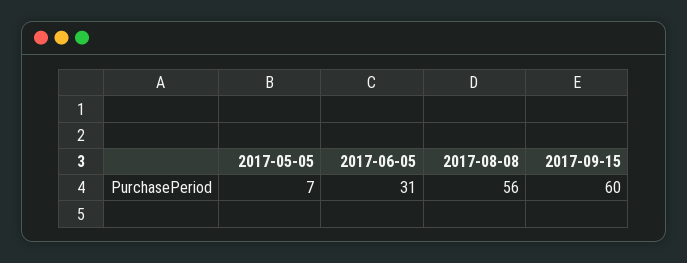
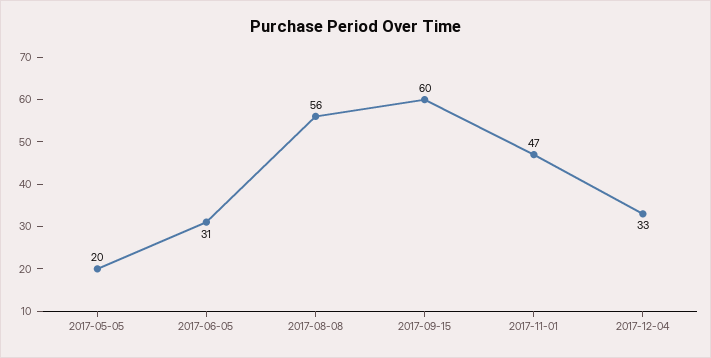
2017-05-05: 7 -> 20
2017-11-01: none -> 47
2017-12-04: none -> 33

